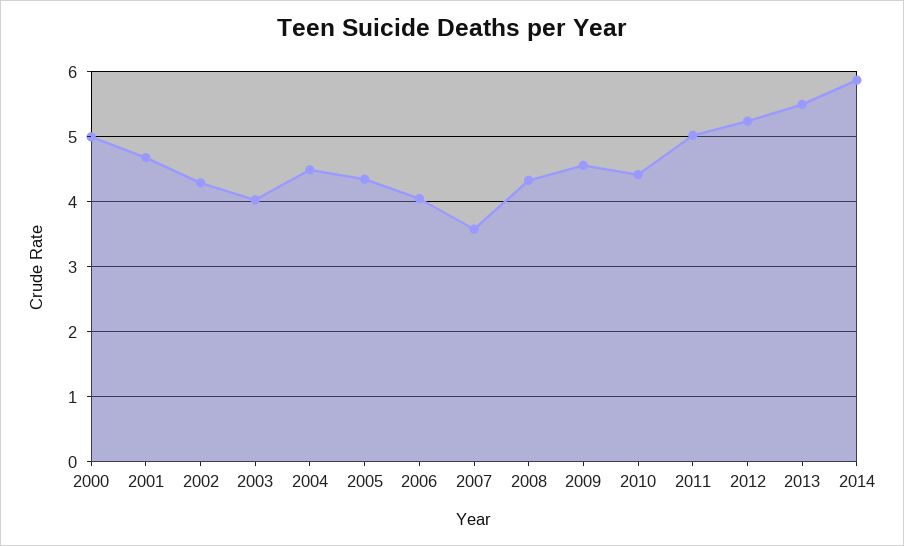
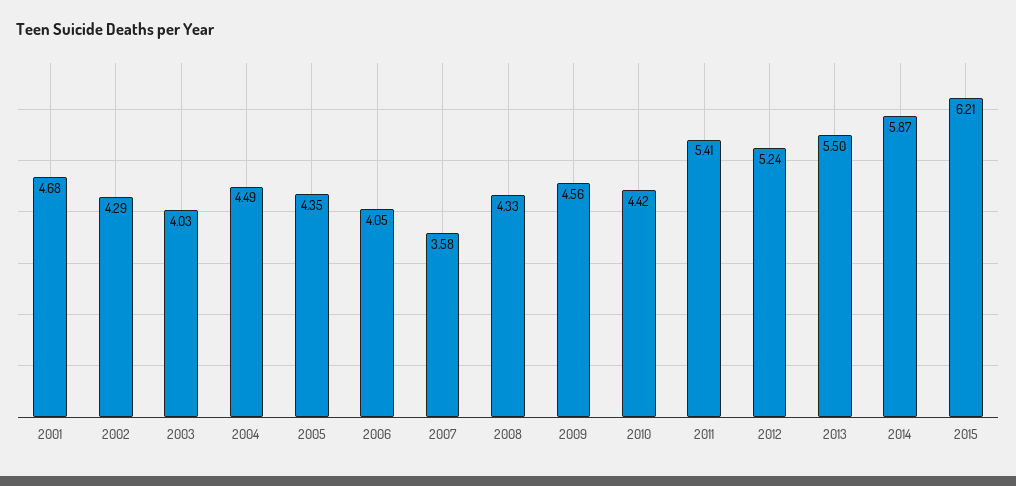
2000: 5 -> none
2011: 5 -> 5.41
2015: none -> 6.21

